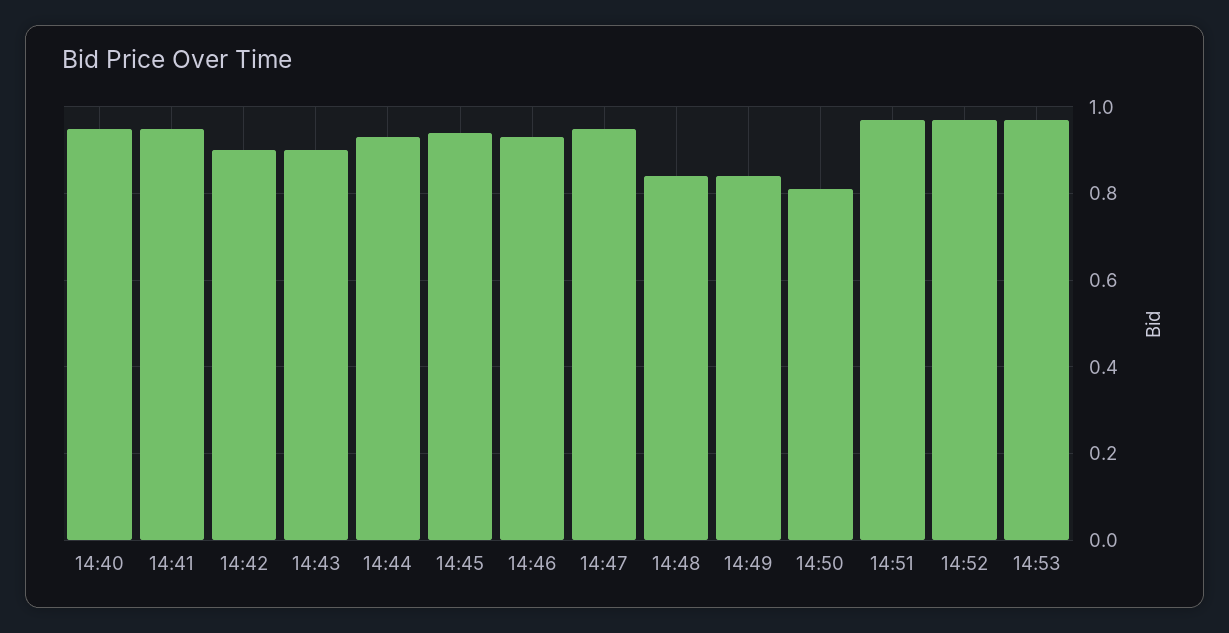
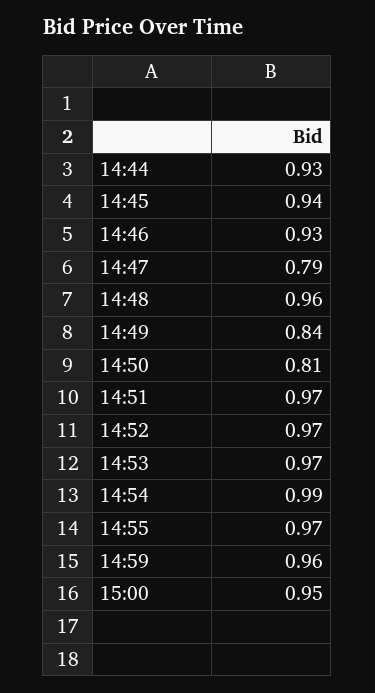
14:40: 0.95 -> none
14:41: 0.95 -> none
14:42: 0.9 -> none
14:43: 0.9 -> none
14:47: 0.95 -> 0.79
14:48: 0.85 -> 0.96
14:54: none -> 0.99
14:55: none -> 0.97
14:59: none -> 0.96
15:00: none -> 0.95

